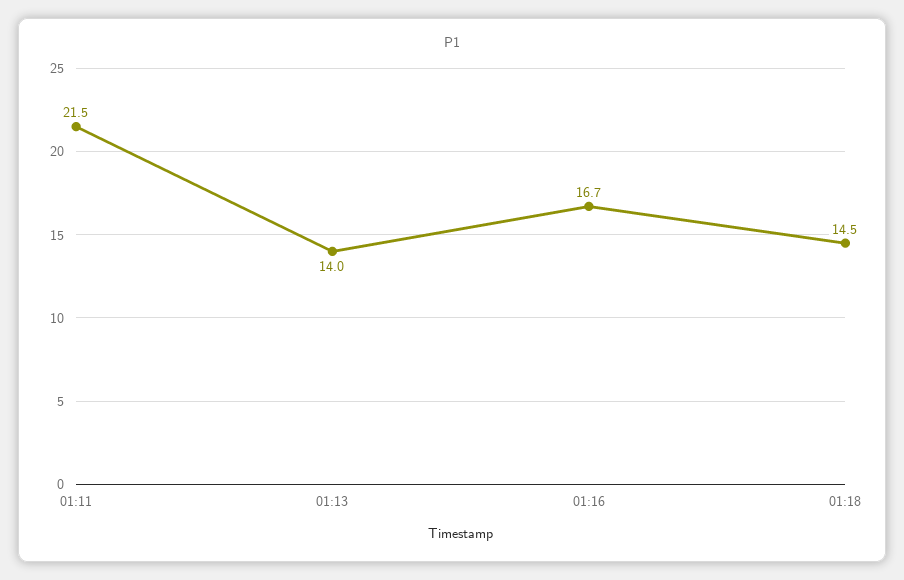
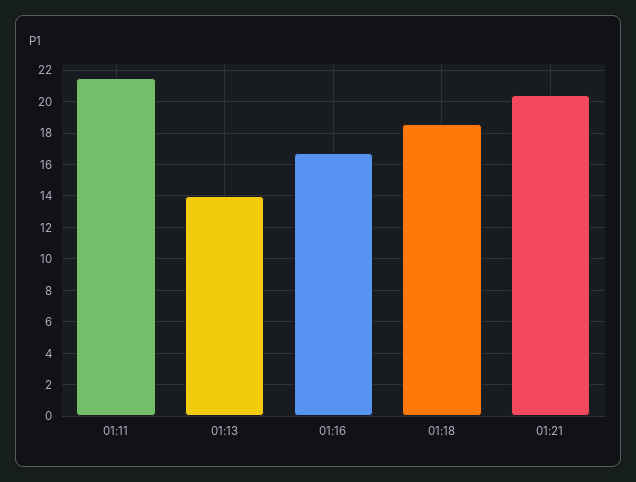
01:18: 14.5 -> 18.5
01:21: none -> 20.5

